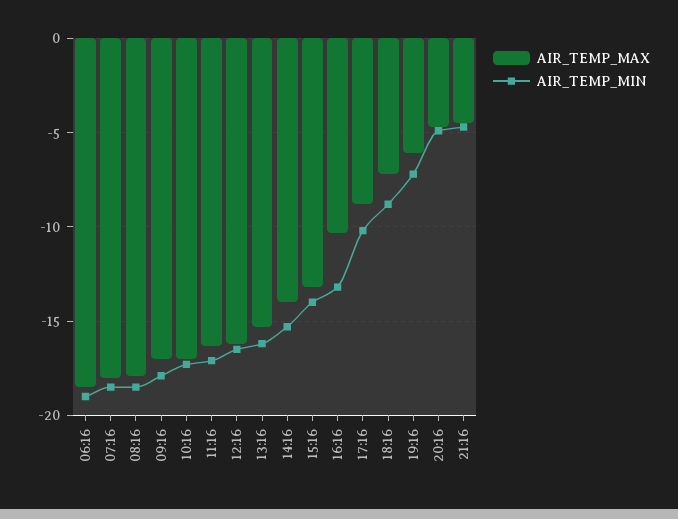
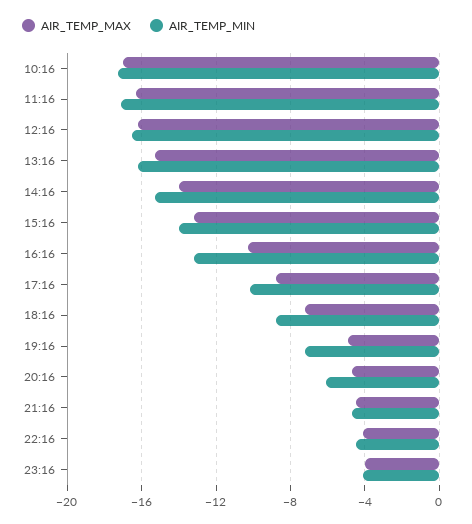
AIR_TEMP_MAX, 06:16: -18.5 -> none
AIR_TEMP_MIN, 06:16: -19 -> none
AIR_TEMP_MAX, 07:16: -18 -> none
AIR_TEMP_MIN, 07:16: -18.5 -> none
AIR_TEMP_MAX, 08:16: -18 -> none
AIR_TEMP_MIN, 08:16: -18.5 -> none
AIR_TEMP_MAX, 09:16: -17 -> none
AIR_TEMP_MIN, 09:16: -18 -> none
AIR_TEMP_MAX, 19:16: -6 -> -5
AIR_TEMP_MIN, 20:16: -5 -> -6
AIR_TEMP_MAX, 22:16: none -> -4
AIR_TEMP_MIN, 22:16: none -> -4.5
AIR_TEMP_MAX, 23:16: none -> -4
AIR_TEMP_MIN, 23:16: none -> -4

